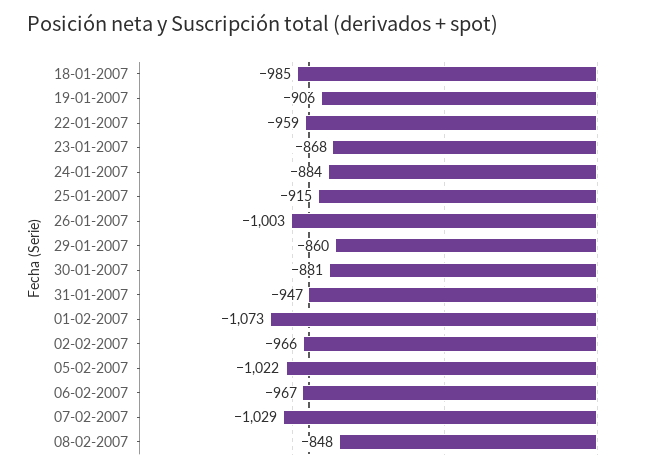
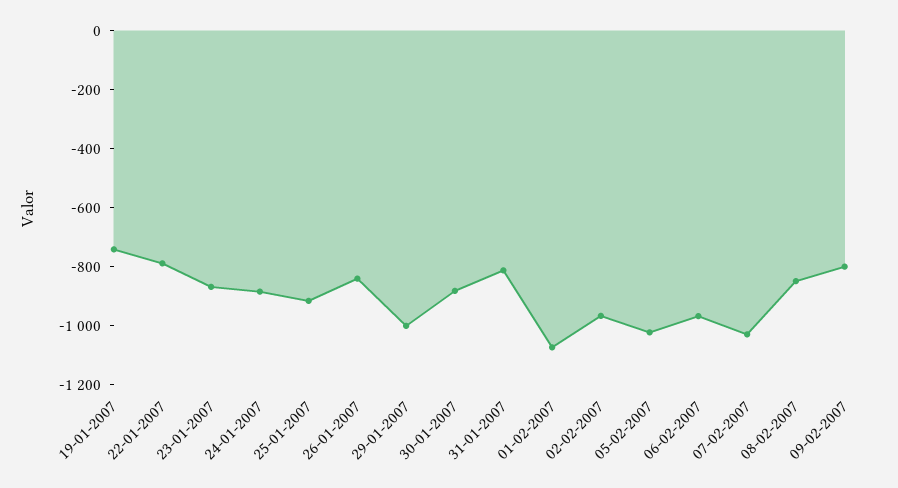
18-01-2007: -985 -> none
19-01-2007: -906 -> -750
22-01-2007: -959 -> -800
26-01-2007: -1003 -> -850
29-01-2007: -860 -> -1000
31-01-2007: -947 -> -800
09-02-2007: none -> -800

